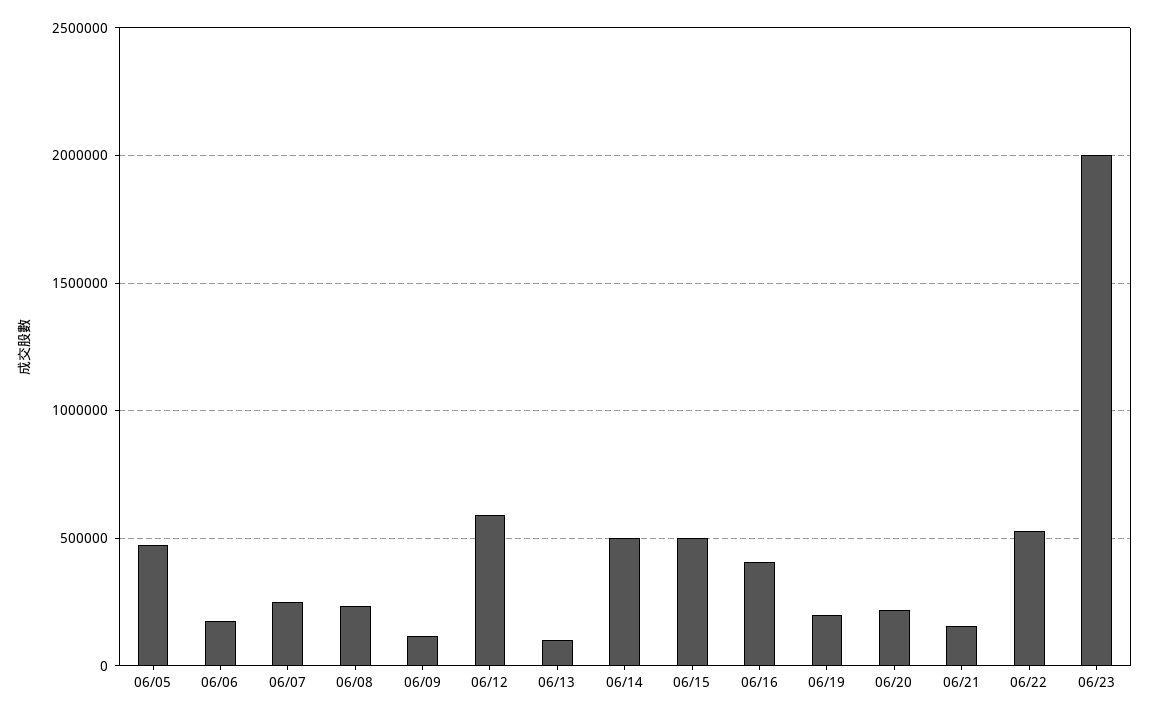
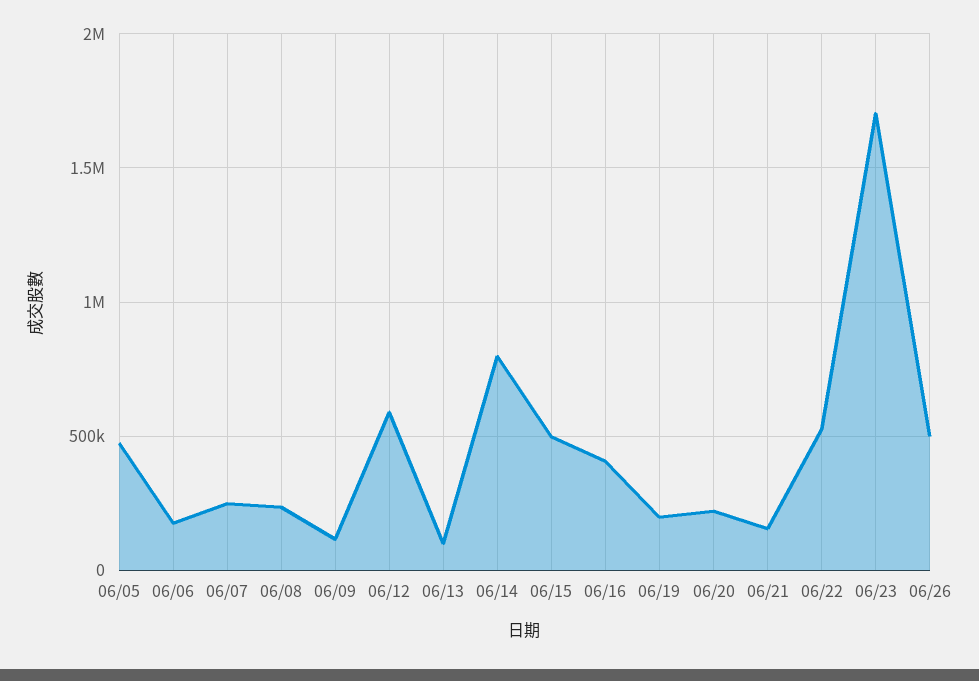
06/14: 500000 -> 800000
06/23: 2000000 -> 1700000
06/26: none -> 500000

